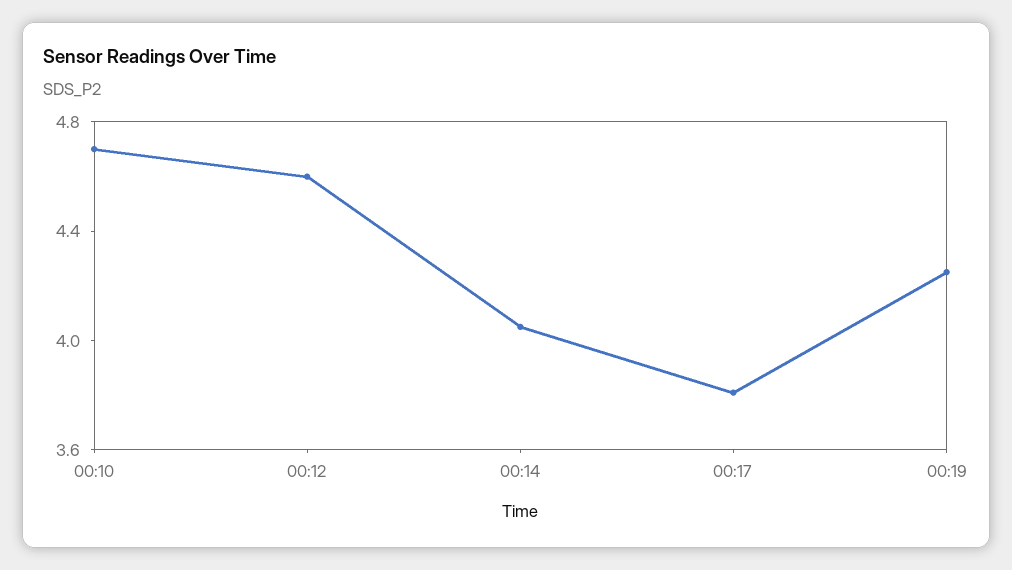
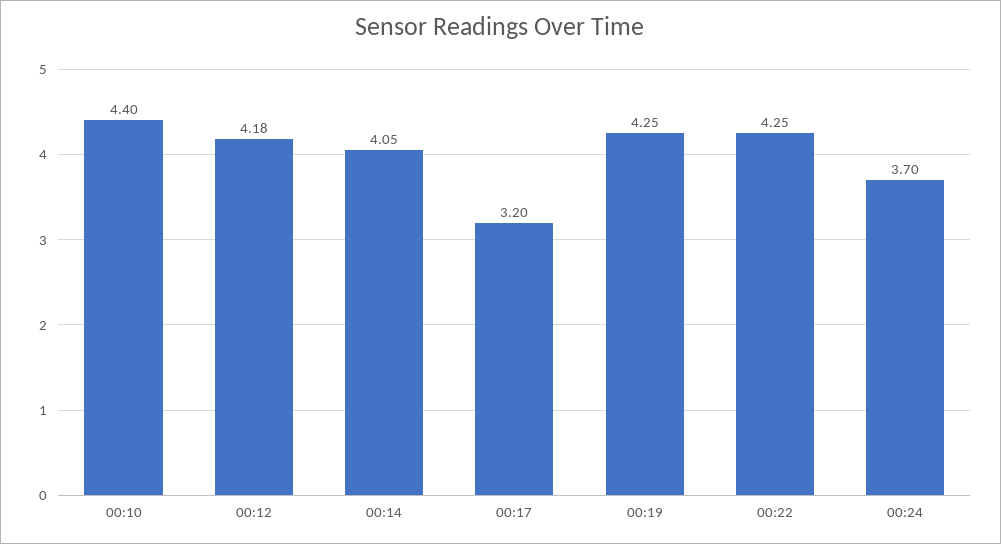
00:10: 4.7 -> 4.4
00:12: 4.6 -> 4.18
00:17: 3.8 -> 3.2
00:22: none -> 4.25
00:24: none -> 3.7

